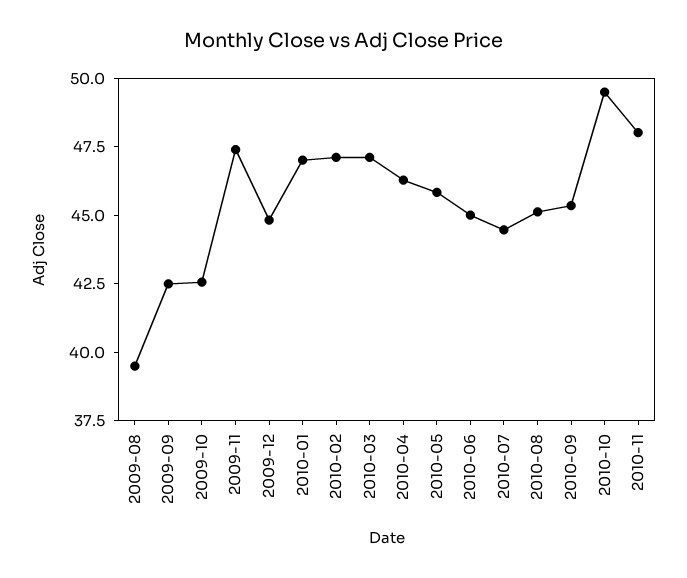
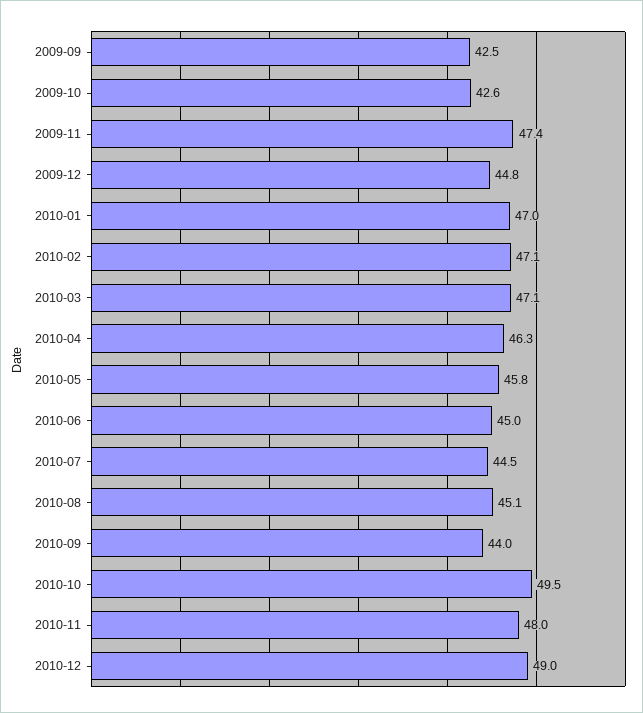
2009-08: 39.5 -> none
2010-09: 45.5 -> 44
2010-12: none -> 49

